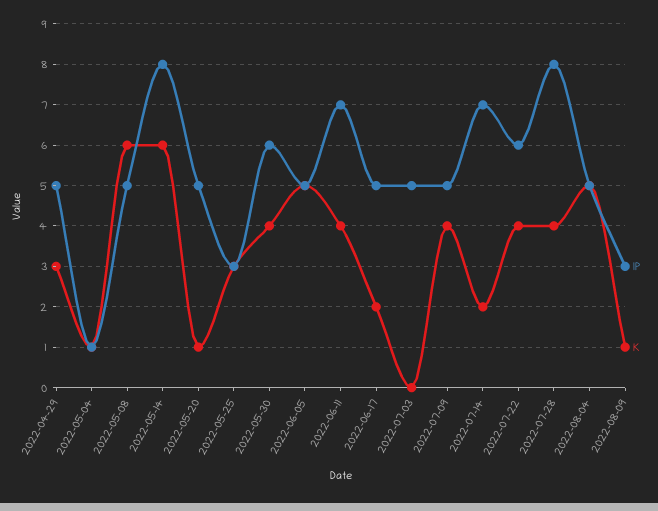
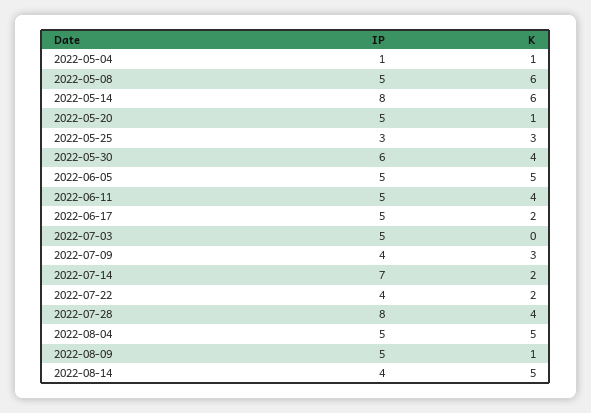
IP, 2022-04-29: 5 -> none
K, 2022-04-29: 3 -> none
IP, 2022-06-11: 7 -> 5
IP, 2022-07-09: 5 -> 4
K, 2022-07-09: 4 -> 3
IP, 2022-07-22: 6 -> 4
K, 2022-07-22: 4 -> 2
IP, 2022-08-09: 3 -> 5
IP, 2022-08-14: none -> 4
K, 2022-08-14: none -> 5

